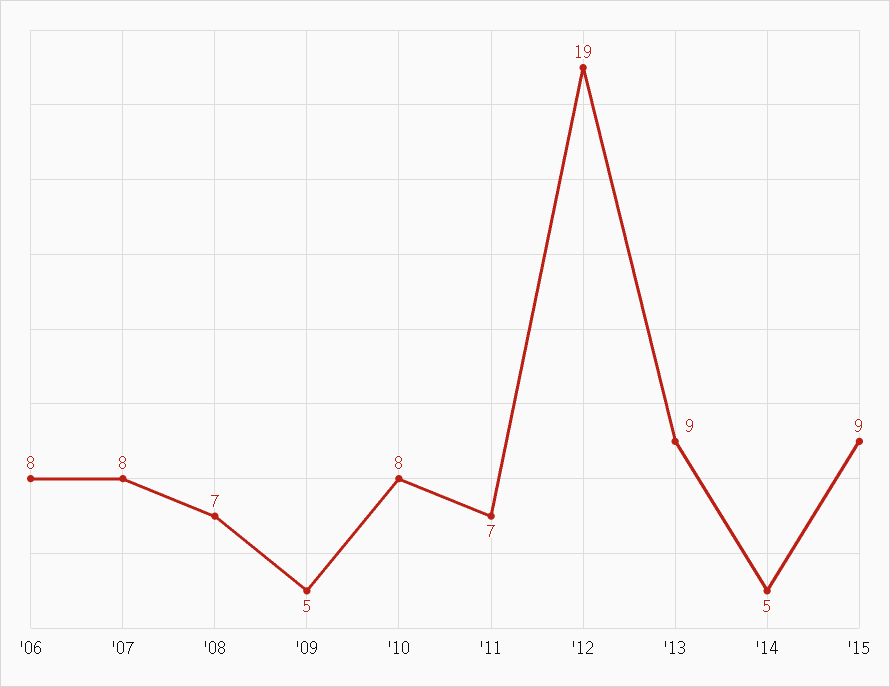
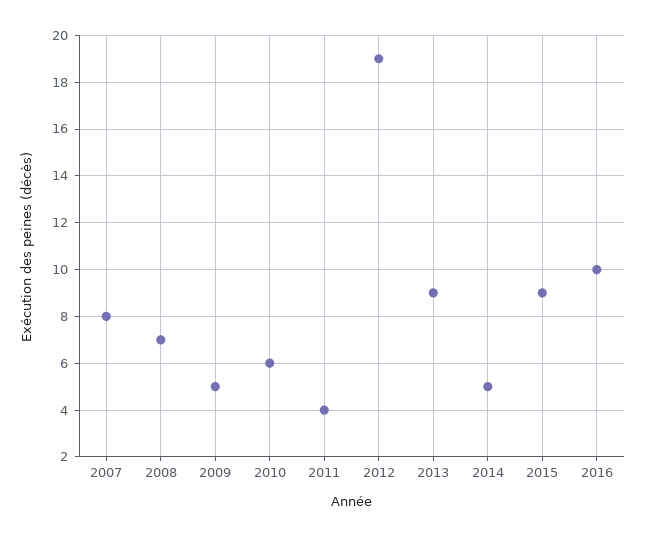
'06: 8 -> none
'10: 8 -> 6
'11: 7 -> 4
2016: none -> 10

